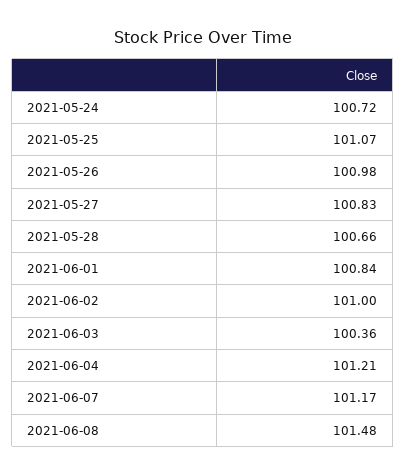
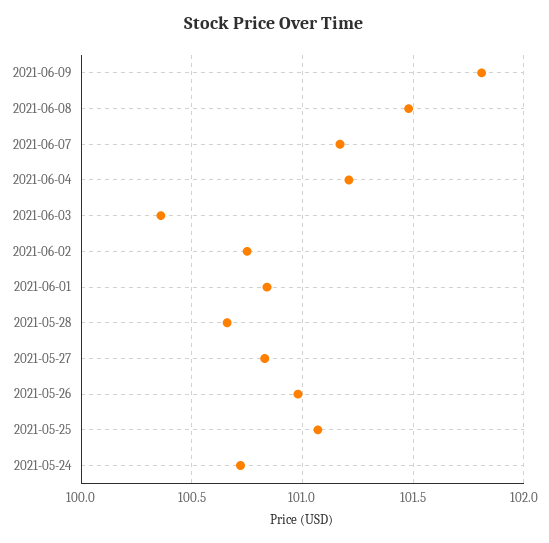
2021-06-02: 101 -> 100.75
2021-06-09: none -> 101.8

